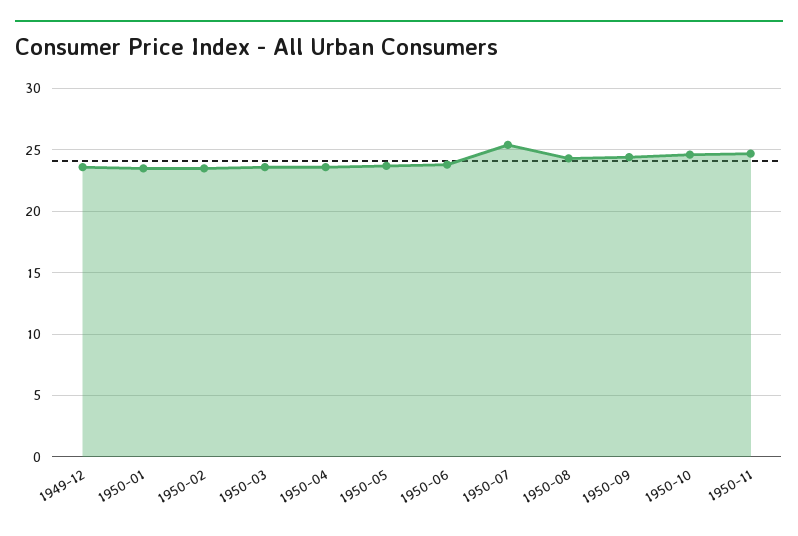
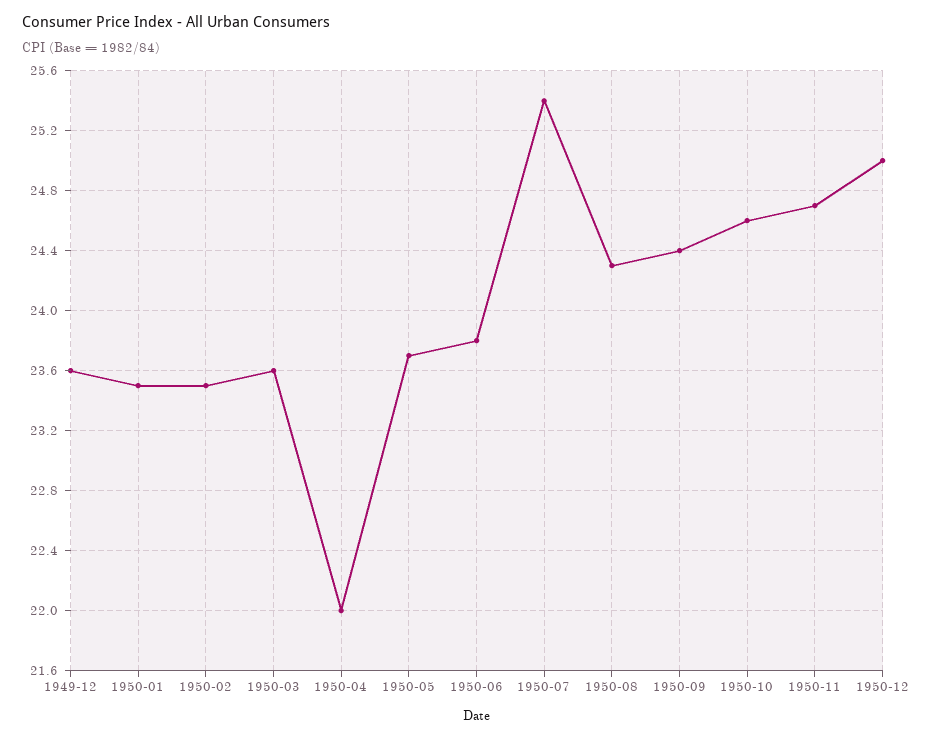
1950-04: 23.5 -> 22
1950-12: none -> 25

